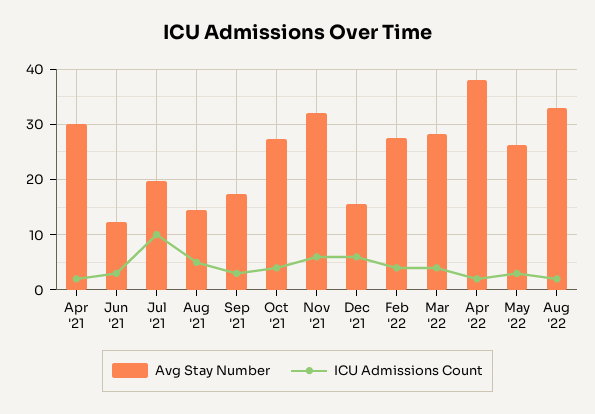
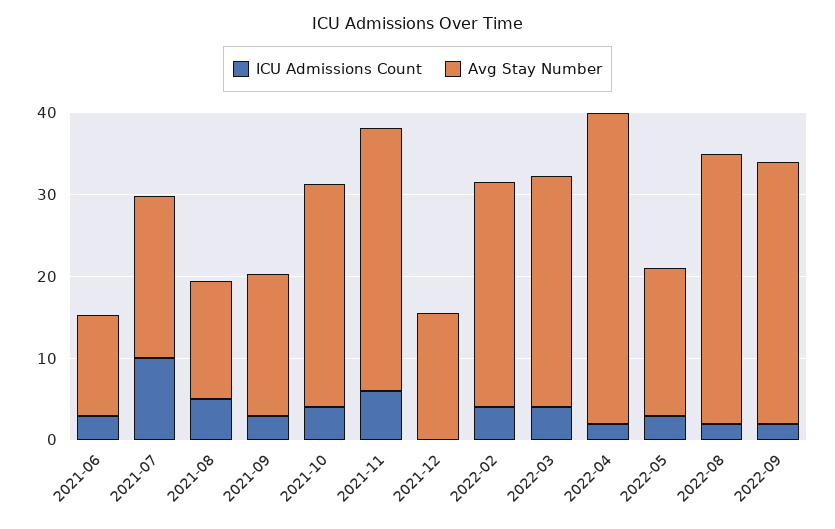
Avg Stay Number, Apr '21: 30 -> none
ICU Admissions Count, Apr '21: 2 -> none
ICU Admissions Count, Dec '21: 6 -> 0
Avg Stay Number, May '22: 26 -> 18
ICU Admissions Count, 2022-09: none -> 2
Avg Stay Number, 2022-09: none -> 32

